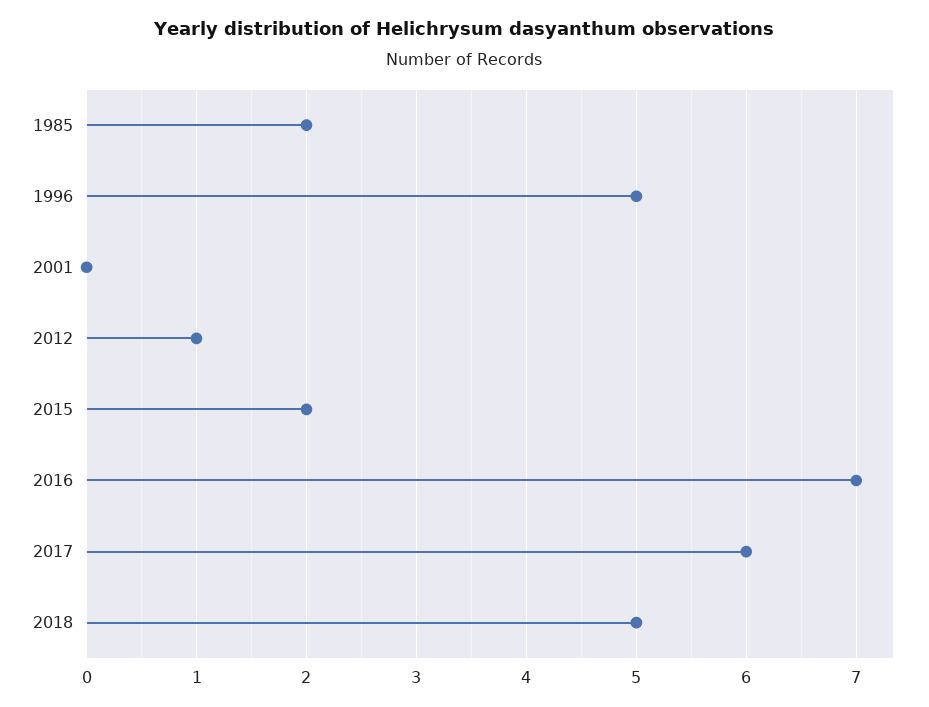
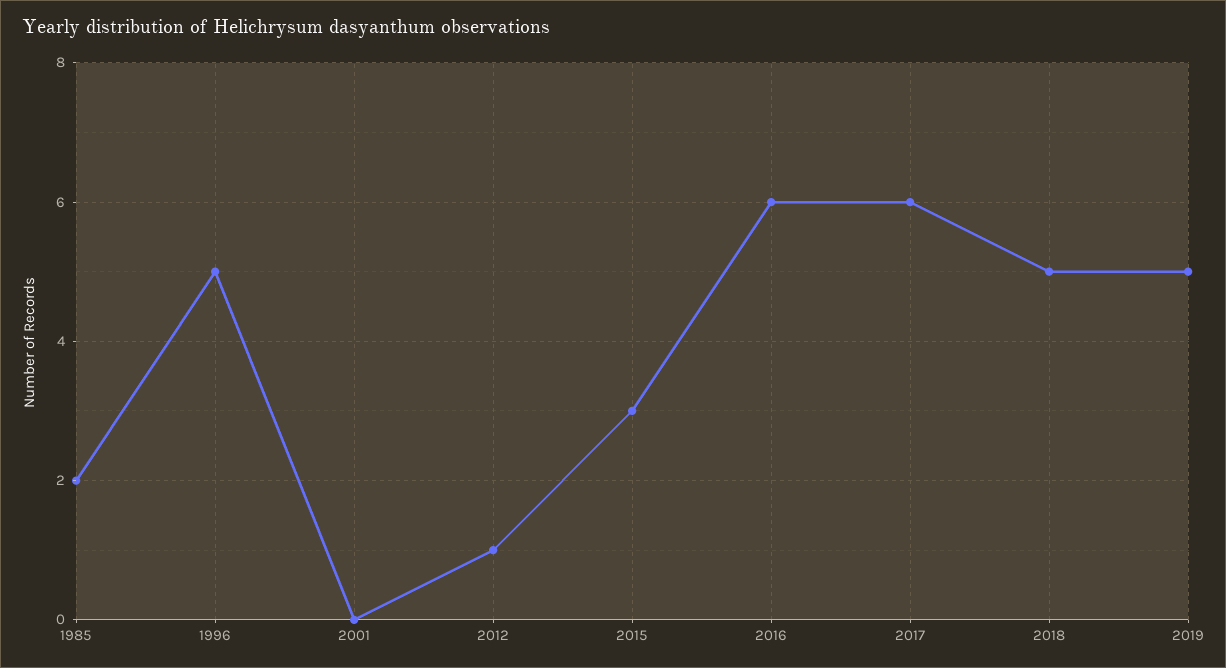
2015: 2 -> 3
2016: 7 -> 6
2019: none -> 5

